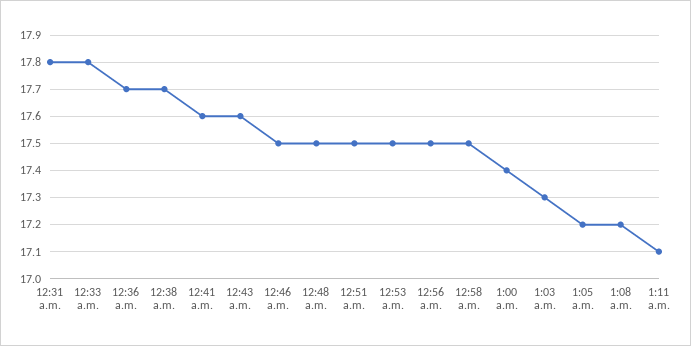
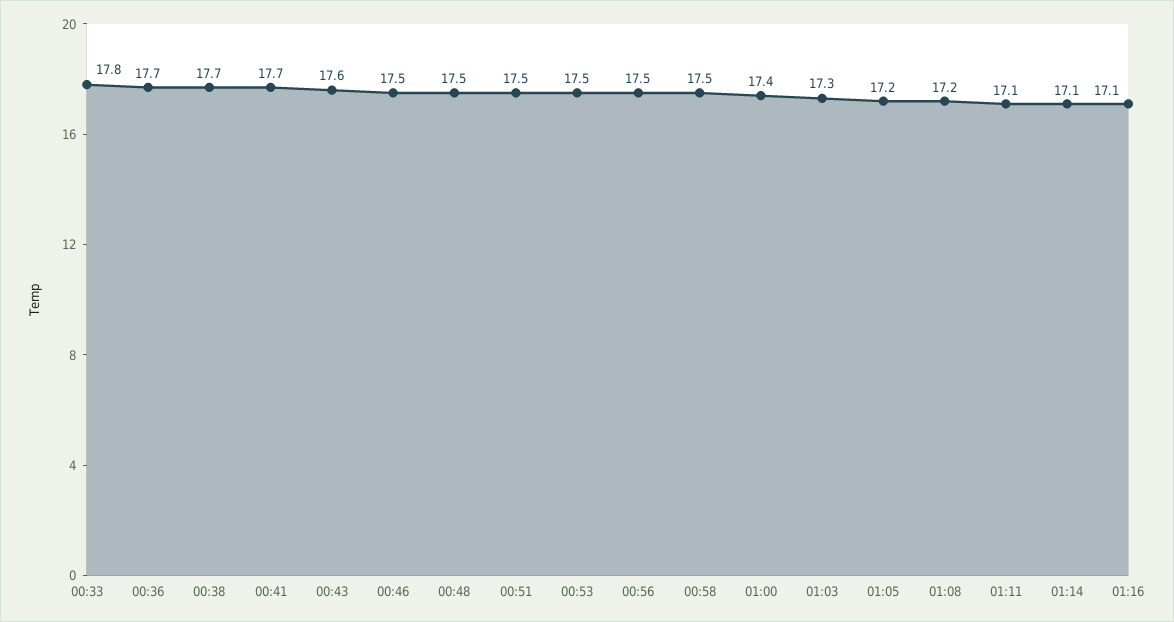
12:31 a.m.: 17.8 -> none
12:41 a.m.: 17.6 -> 17.7
01:14: none -> 17.1
01:16: none -> 17.1

